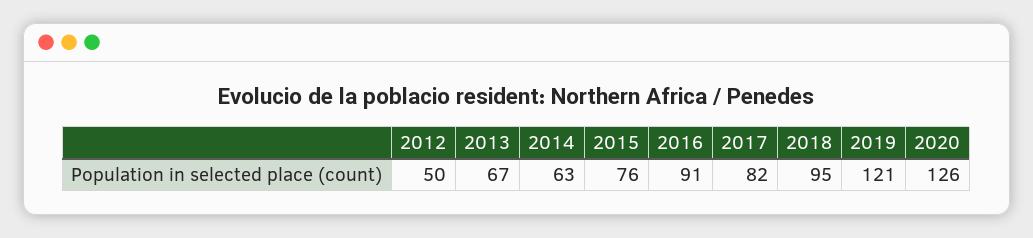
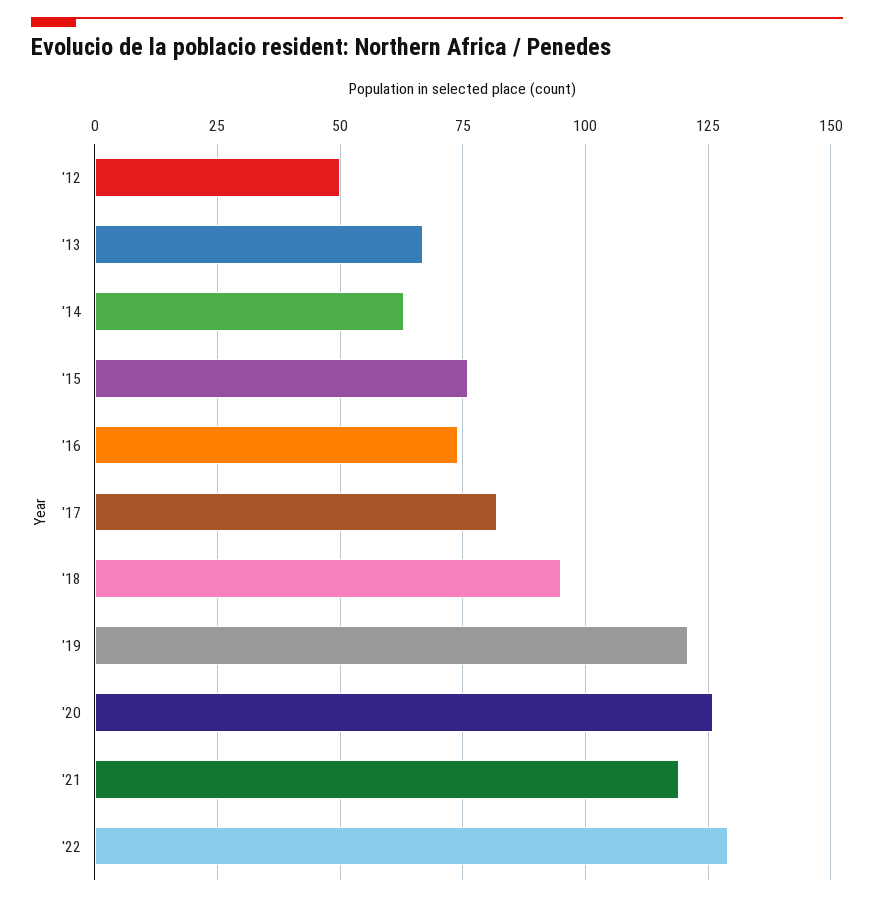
2016: 91 -> 75
'21: none -> 120
'22: none -> 130

